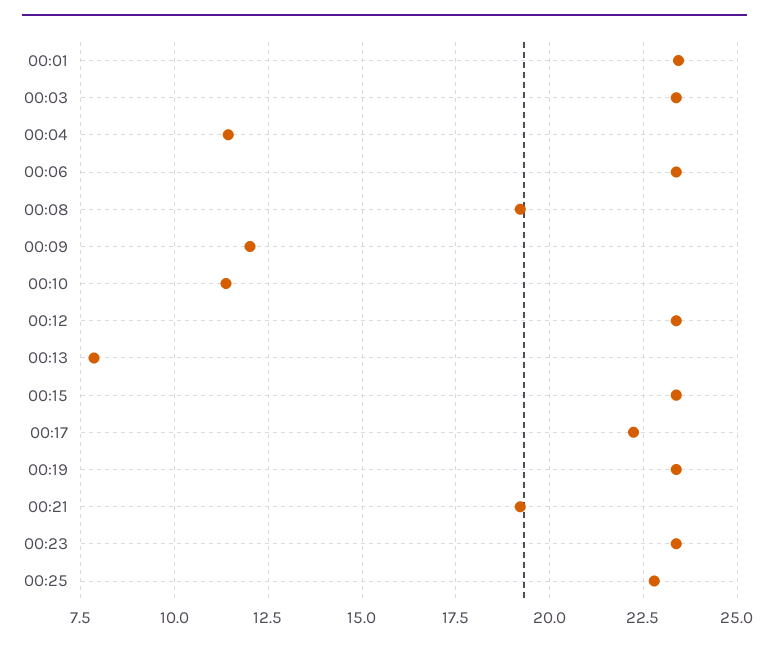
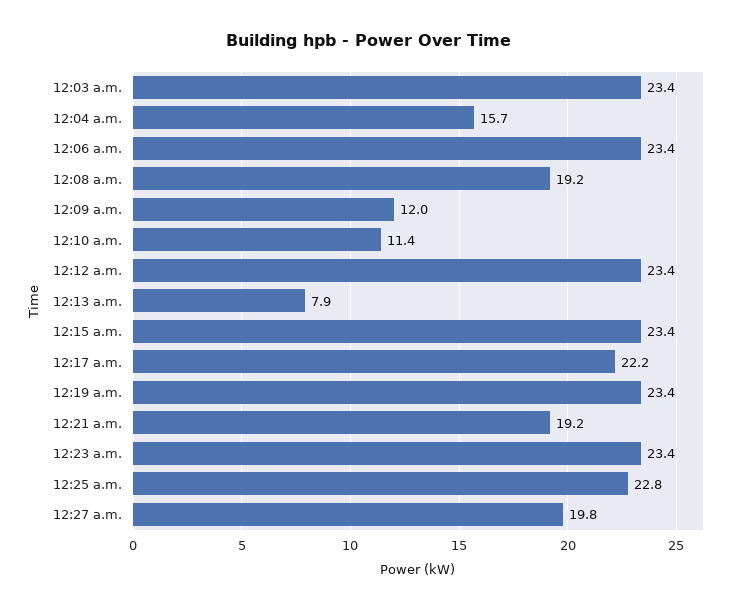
00:01: 23.5 -> none
00:04: 11.5 -> 15.7
12:27 a.m.: none -> 19.8

